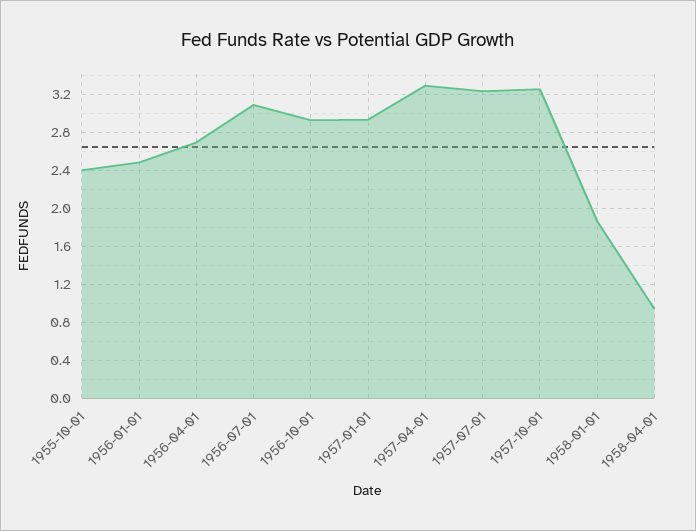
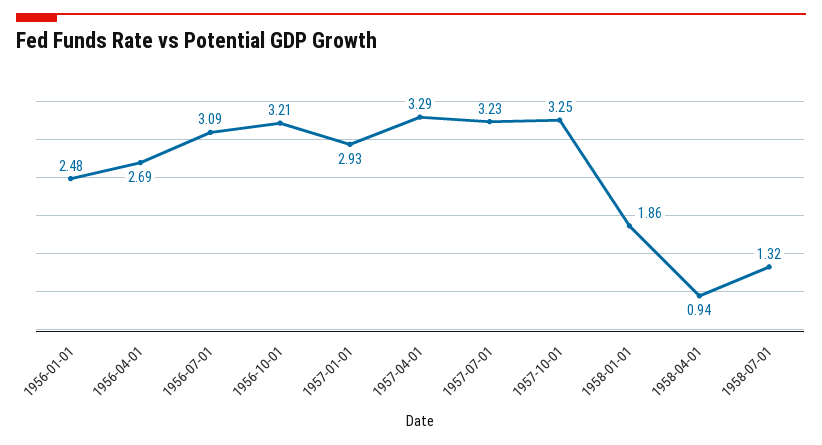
1955-10-01: 2.4 -> none
1956-10-01: 2.9 -> 3.21
1958-07-01: none -> 1.32

